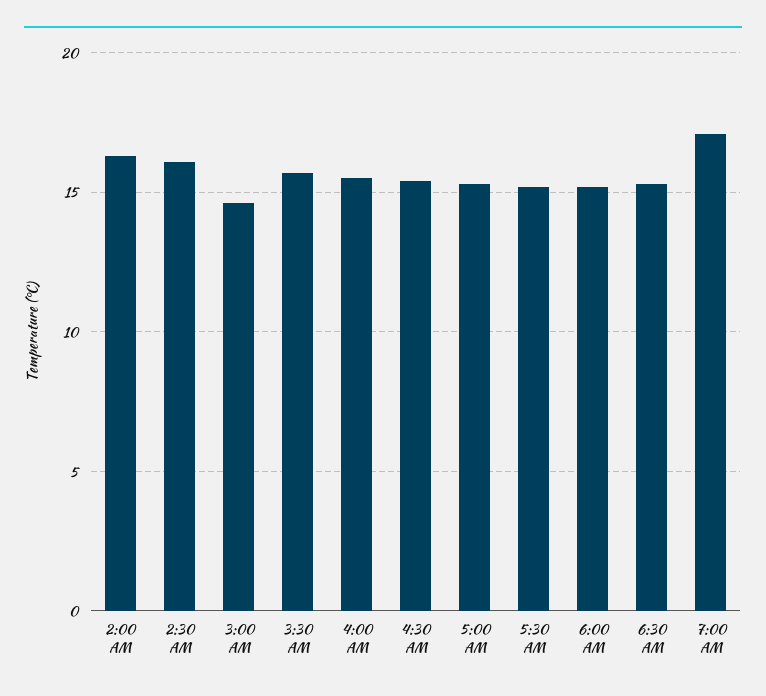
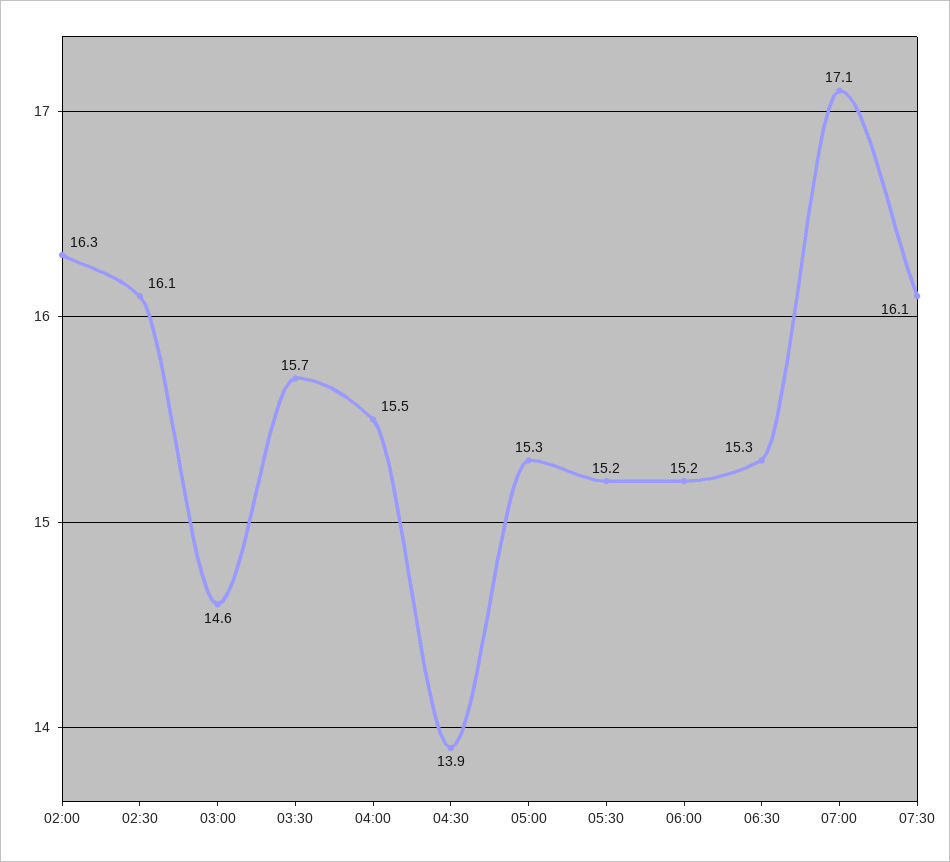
4:30 AM: 15.5 -> 13.9
07:30: none -> 16.1

